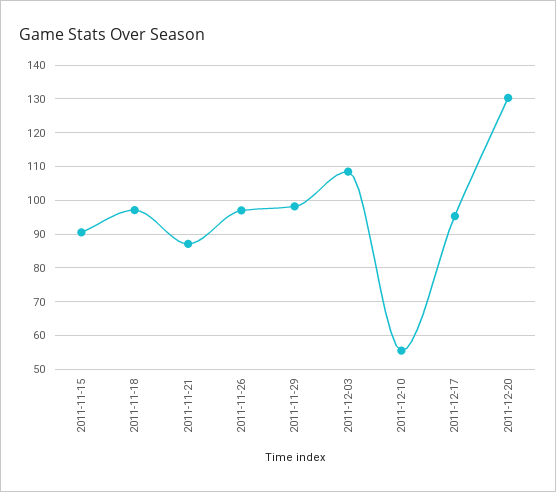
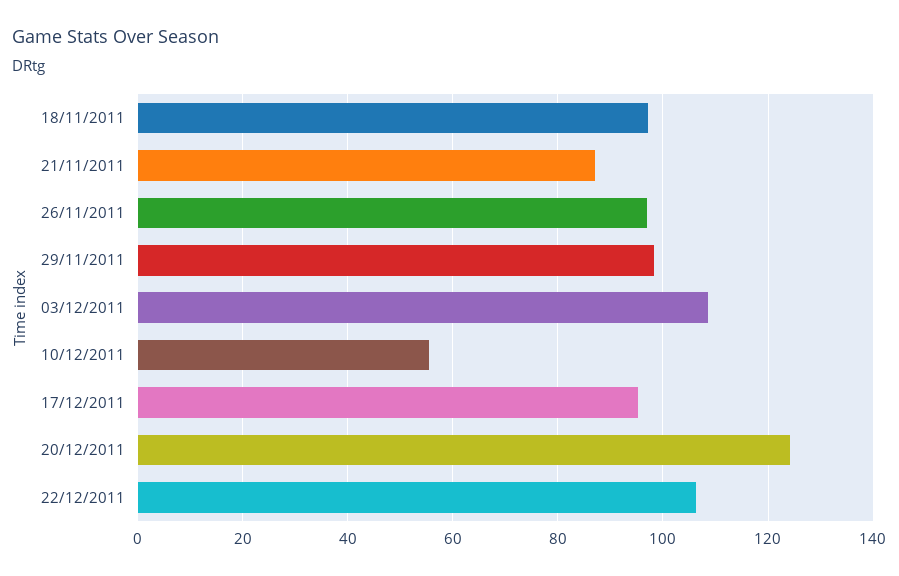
2011-11-15: 90 -> none
2011-12-20: 130 -> 124
22/12/2011: none -> 106

